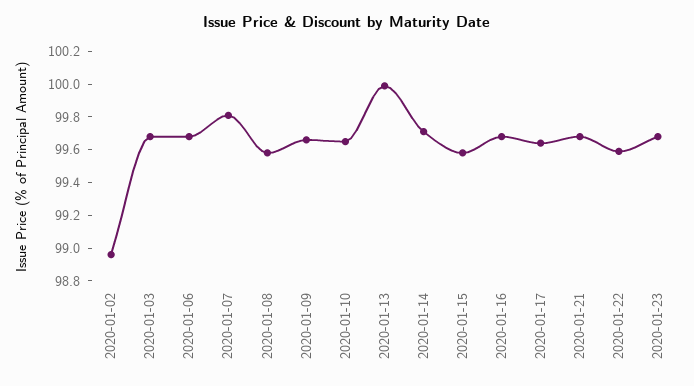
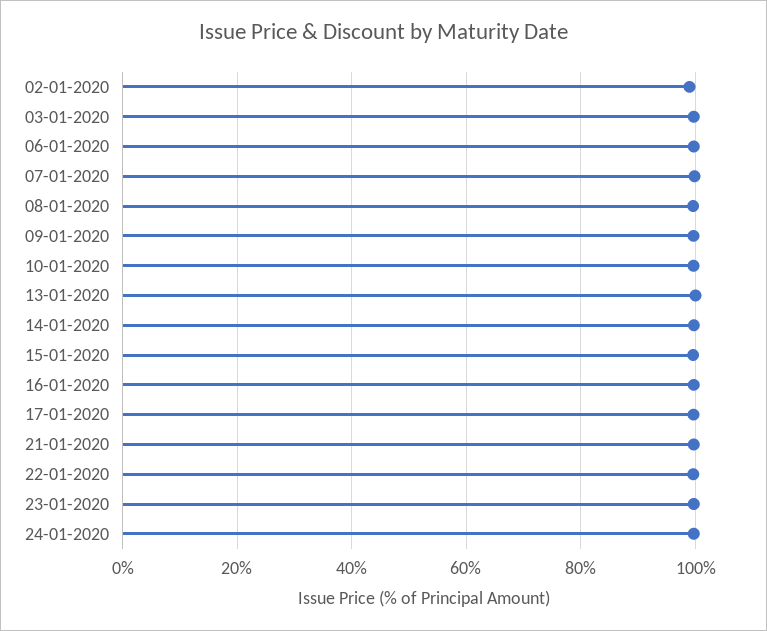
24-01-2020: none -> 100

